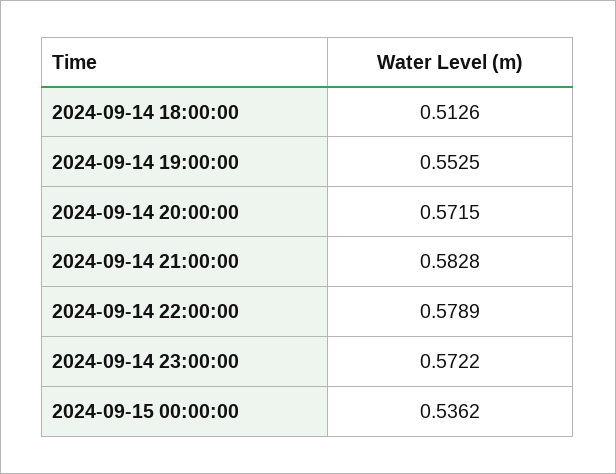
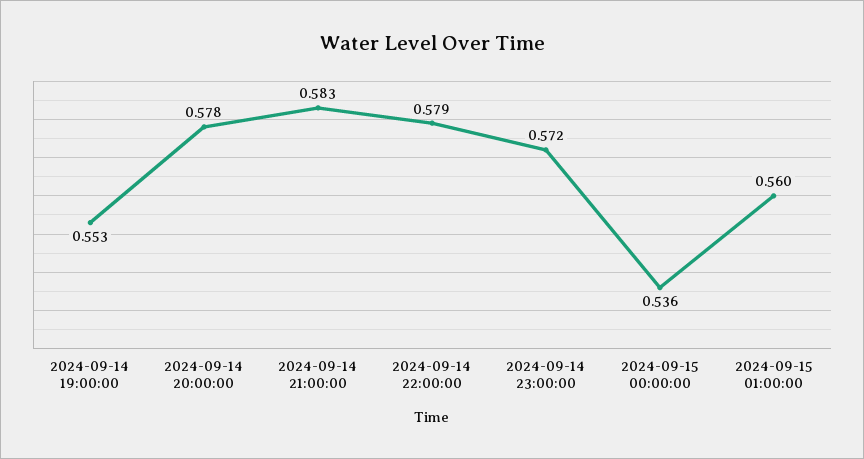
2024-09-14 18:00:00: 0.5126 -> none
2024-09-14 20:00:00: 0.5715 -> 0.578
2024-09-15 01:00:00: none -> 0.56

